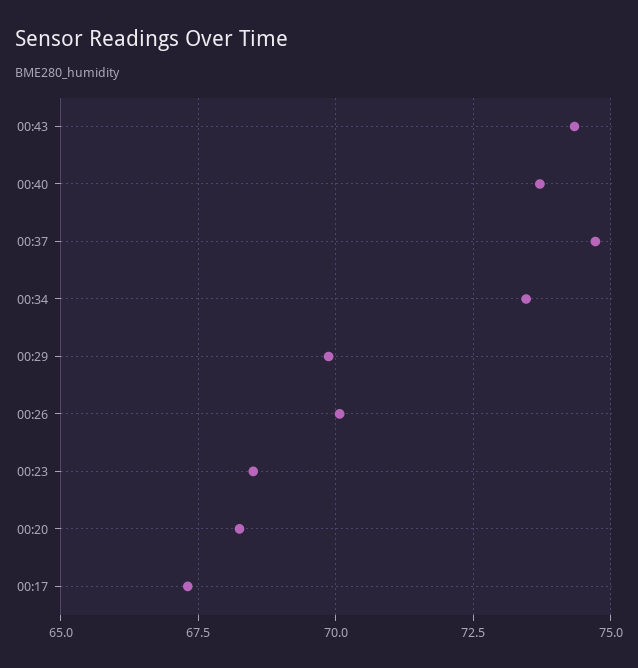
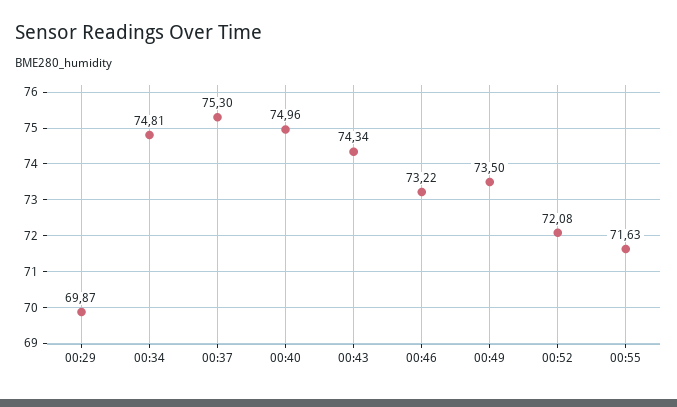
00:40: 73.75 -> 74.96
00:37: 74.75 -> 75.3
00:34: 73.5 -> 74.81
00:26: 70 -> none
00:23: 68.5 -> none
00:20: 68.25 -> none
00:17: 67.25 -> none
00:46: none -> 73.22
00:49: none -> 73.5
00:52: none -> 72.08
00:55: none -> 71.63

